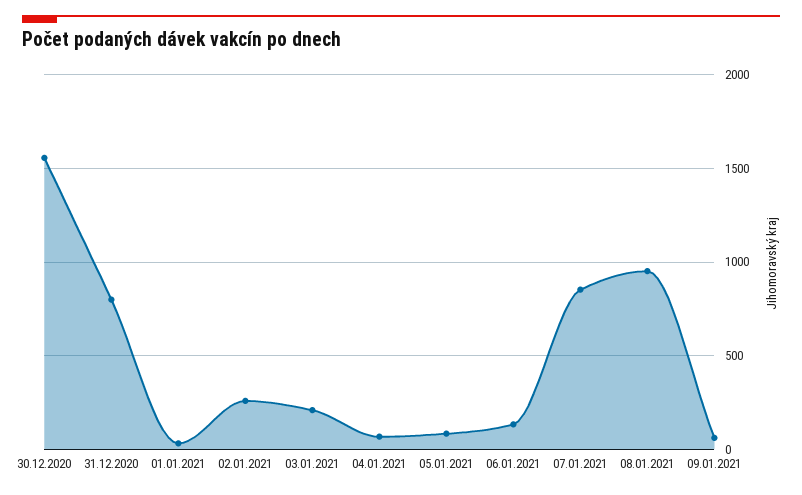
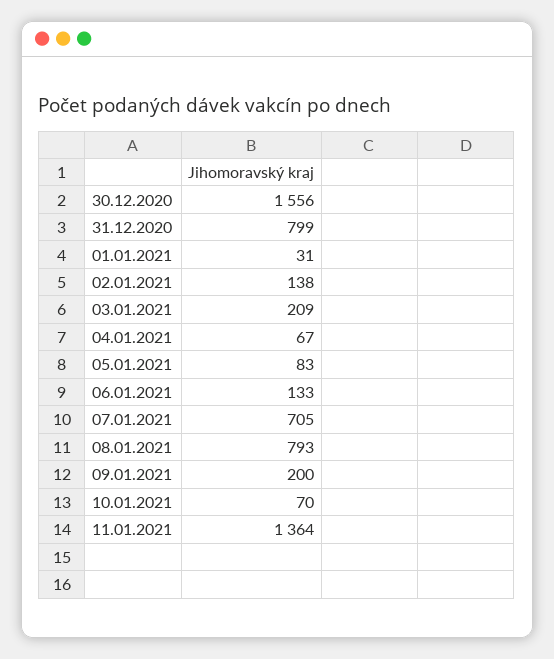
02.01.2021: 250 -> 138
07.01.2021: 850 -> 705
08.01.2021: 950 -> 793
09.01.2021: 50 -> 200
10.01.2021: none -> 70
11.01.2021: none -> 1364

